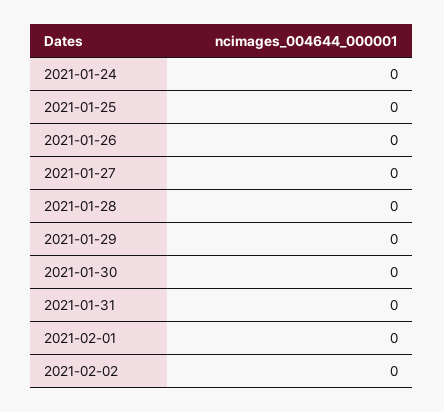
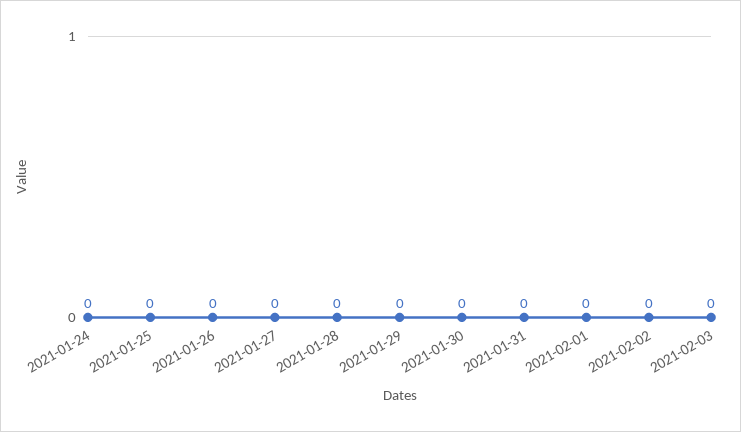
2021-02-03: none -> 0

